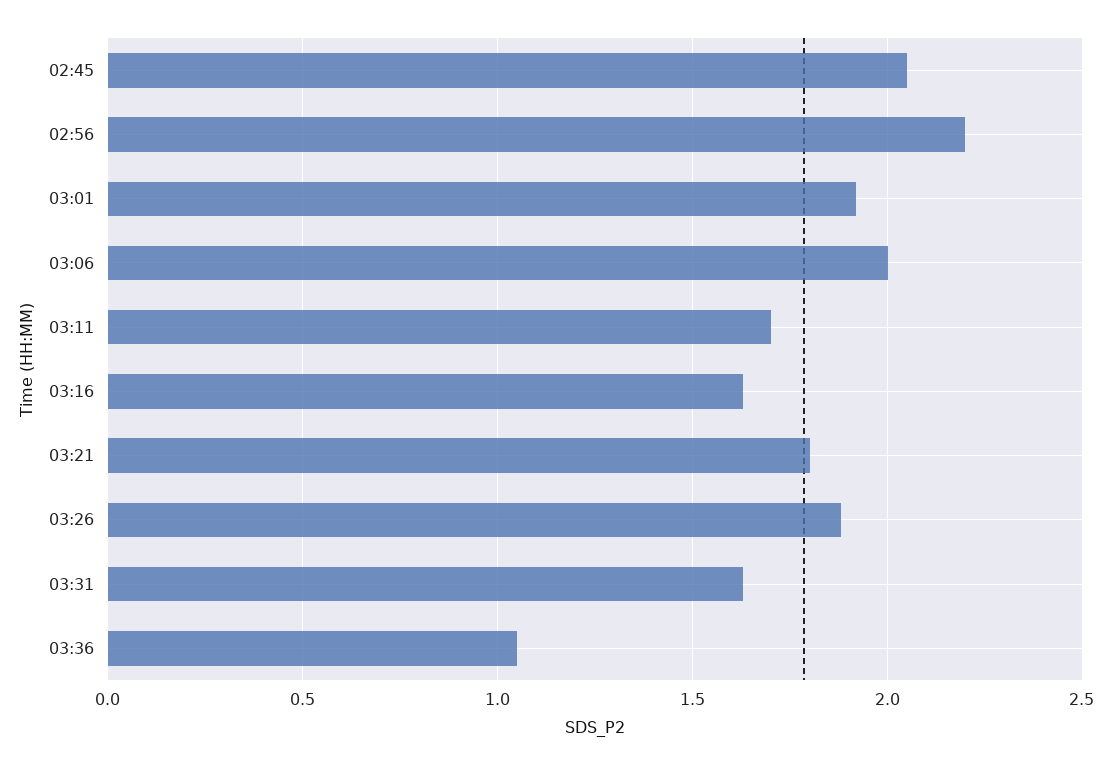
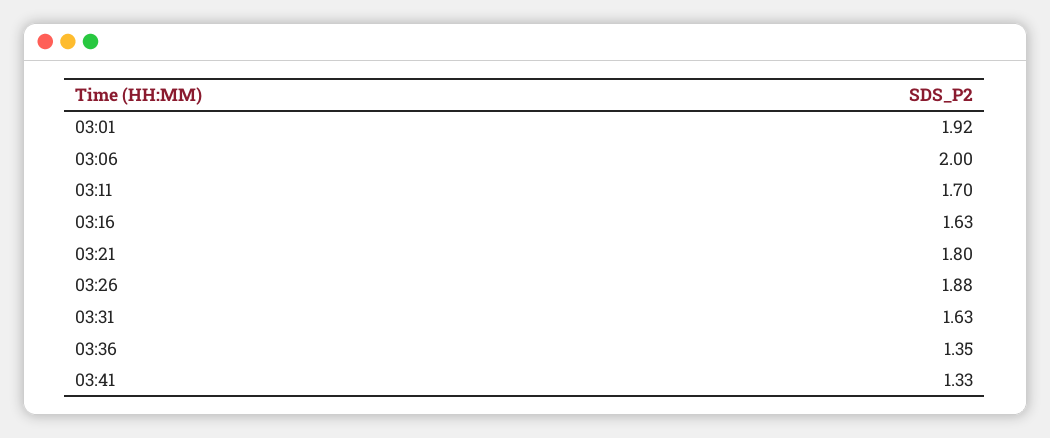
02:45: 2.05 -> none
02:56: 2.2 -> none
03:36: 1.05 -> 1.35
03:41: none -> 1.33

